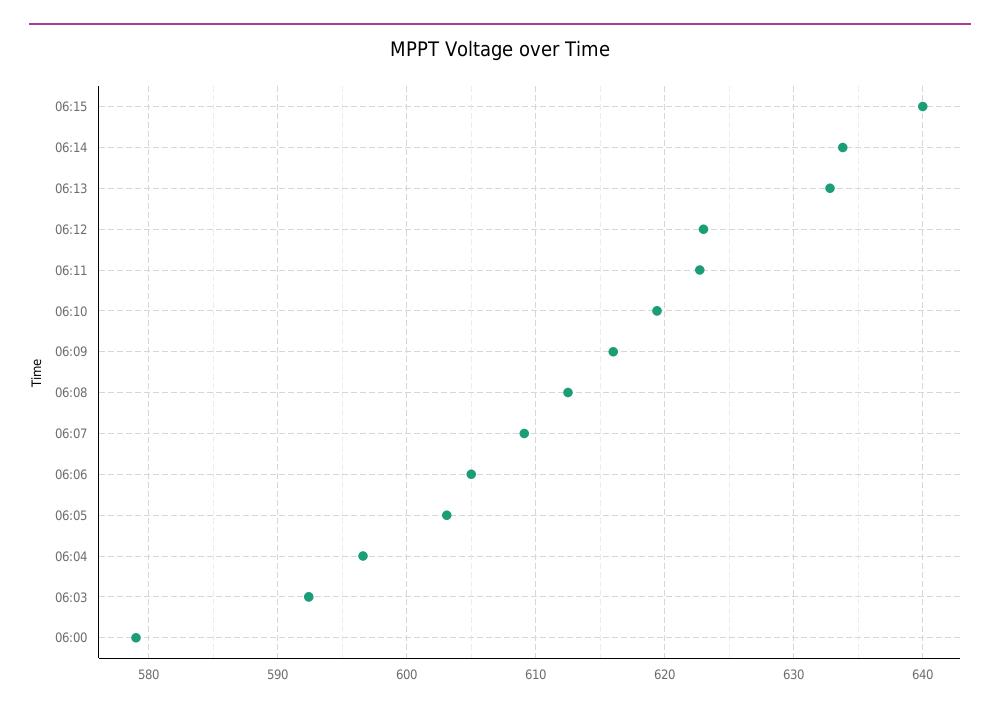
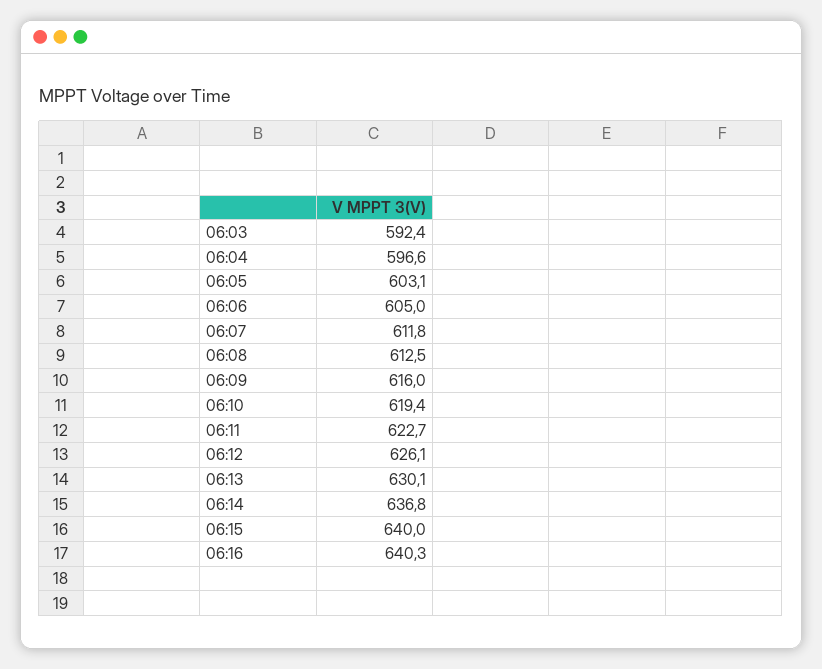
06:14: 634 -> 636.8
06:13: 633 -> 630.1
06:12: 623 -> 626.1
06:07: 609 -> 611.8
06:00: 579 -> none
06:16: none -> 640.3

